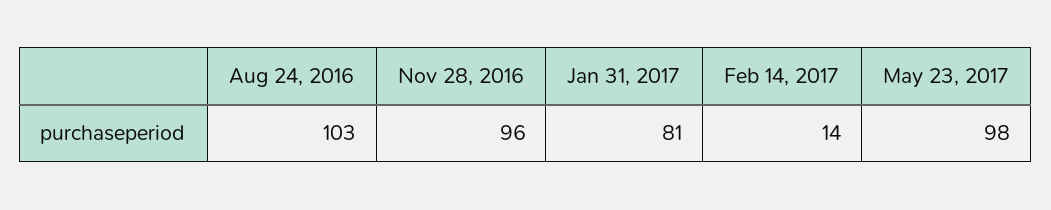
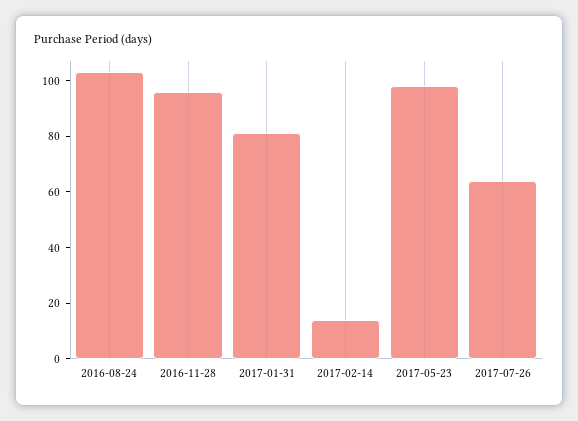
2017-07-26: none -> 65

